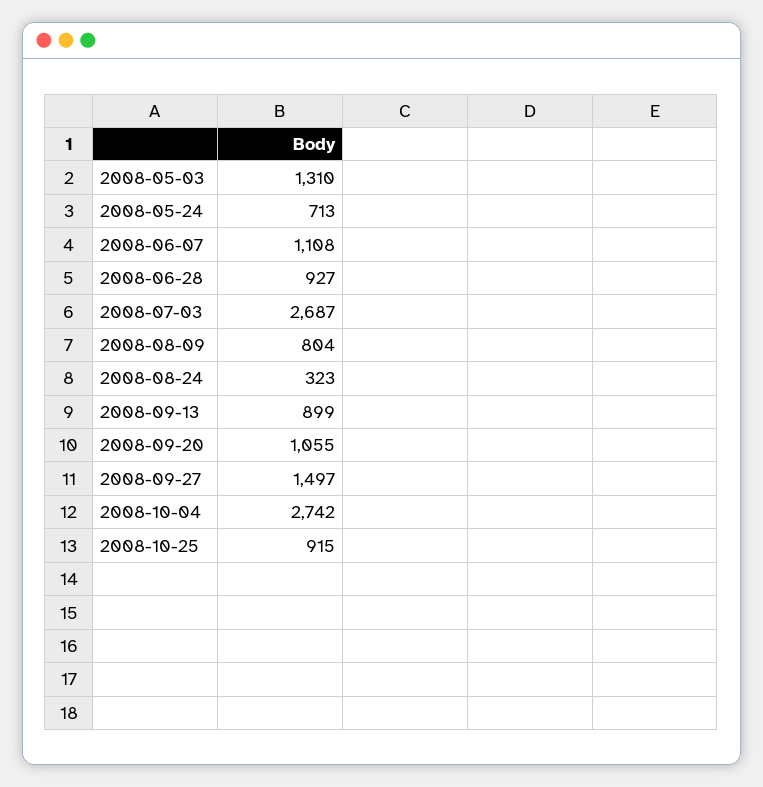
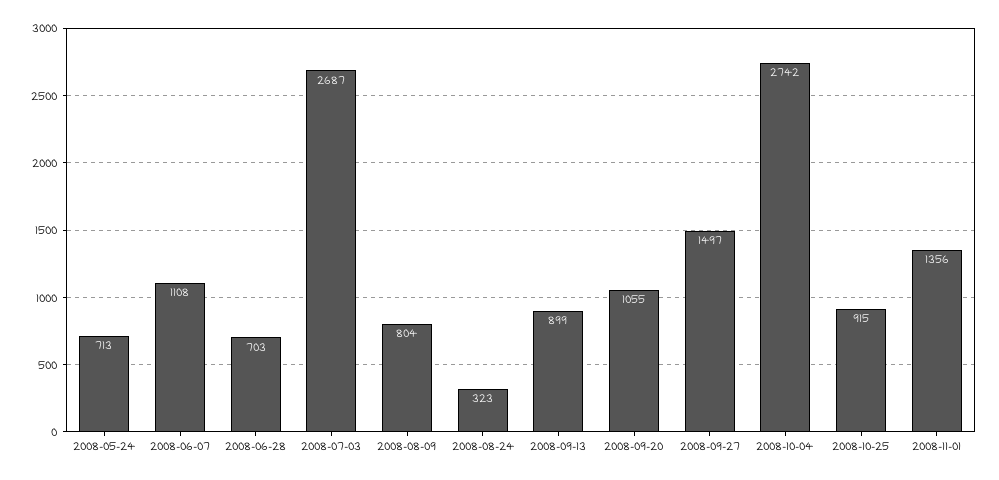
2008-05-03: 1310 -> none
2008-06-28: 927 -> 703
2008-11-01: none -> 1356

